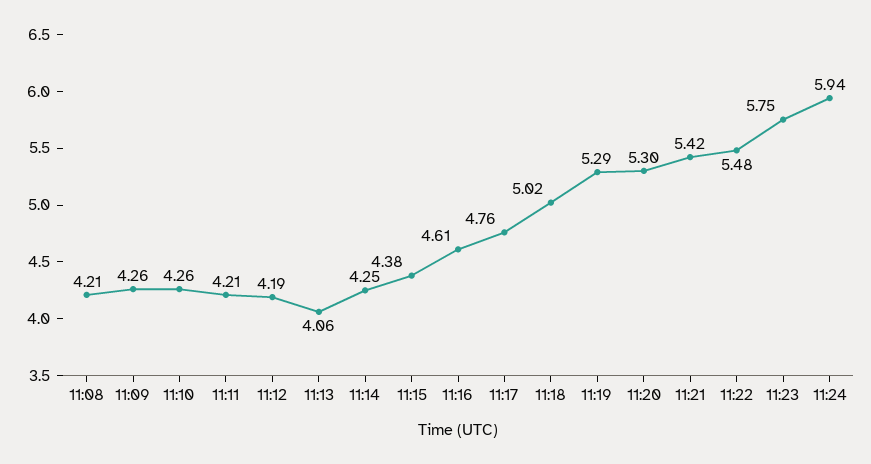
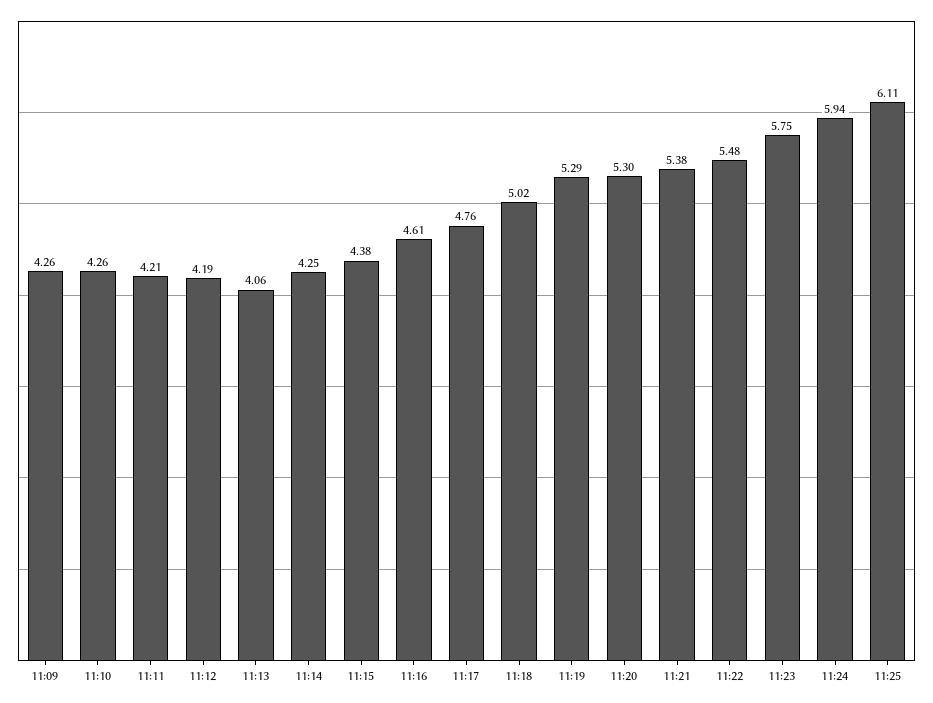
11:08: 4.21 -> none
11:21: 5.42 -> 5.38
11:25: none -> 6.11

